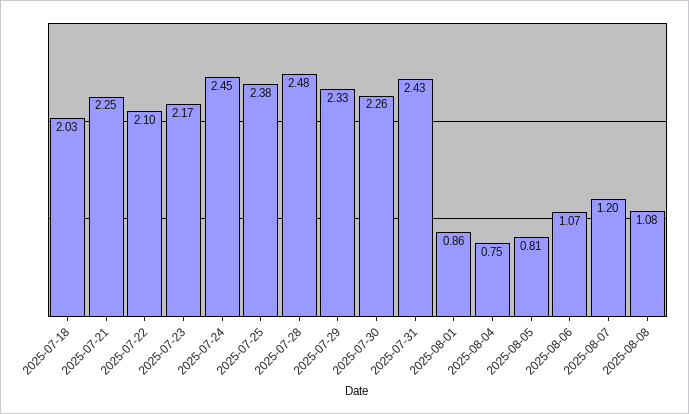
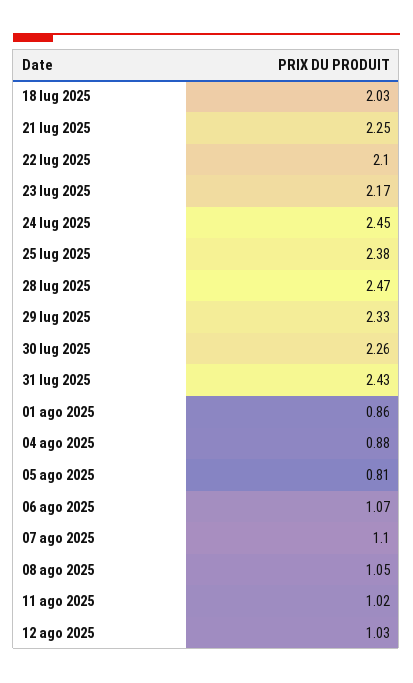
2025-07-28: 2.48 -> 2.47
2025-08-04: 0.75 -> 0.88
2025-08-07: 1.2 -> 1.1
2025-08-08: 1.08 -> 1.05
11 ago 2025: none -> 1.02
12 ago 2025: none -> 1.03

